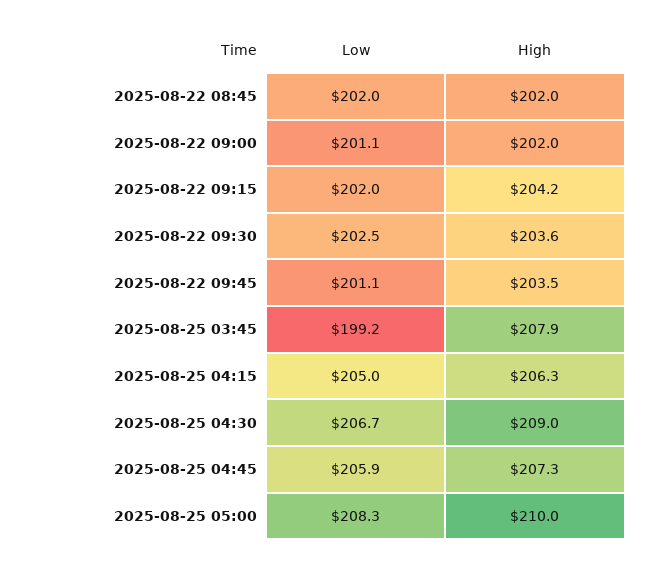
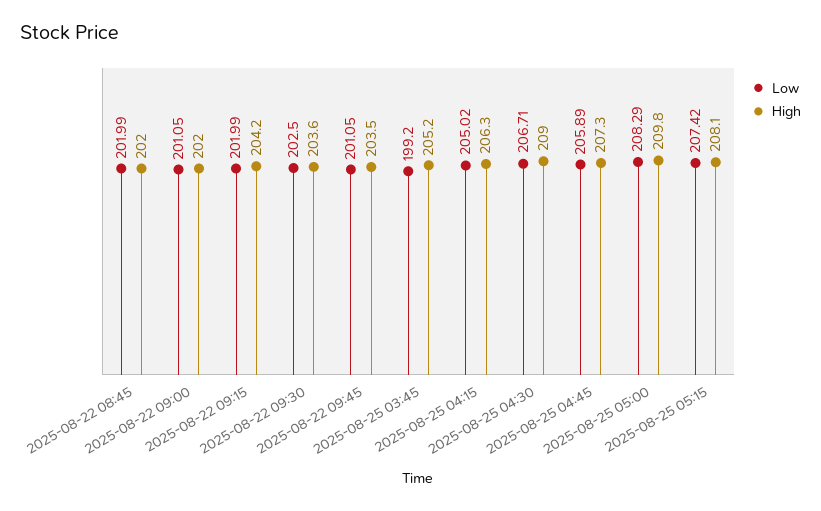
High, 2025-08-25 03:45: 207.9 -> 205.2
High, 2025-08-25 05:00: 210 -> 209.8
Low, 2025-08-25 05:15: none -> 207.42
High, 2025-08-25 05:15: none -> 208.1

